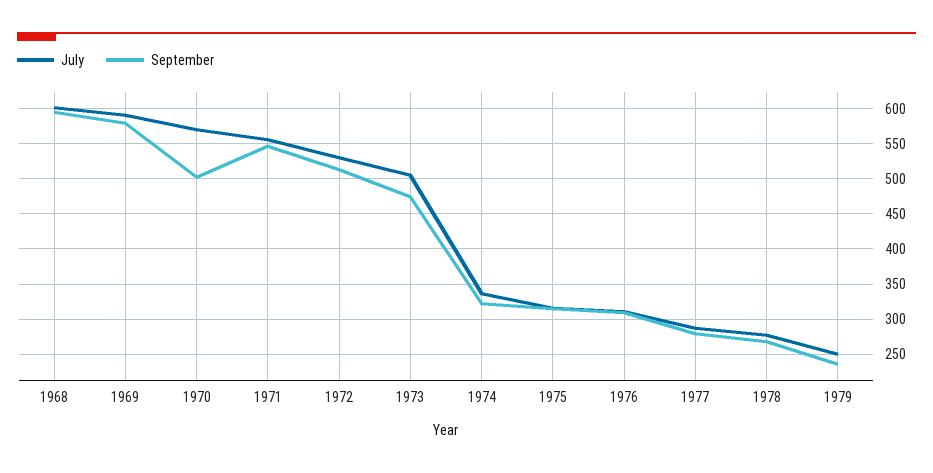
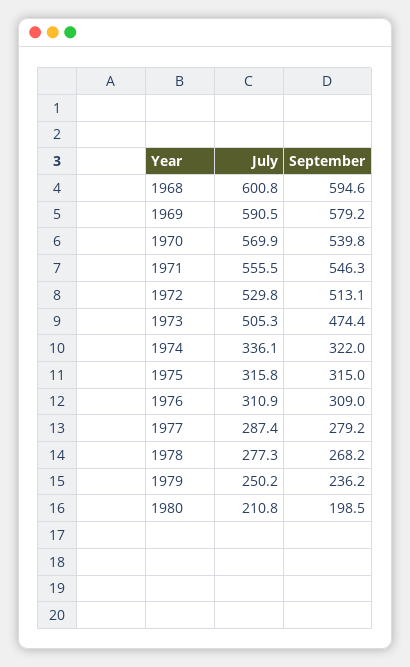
September, 1970: 500 -> 539.8
July, 1980: none -> 210.8
September, 1980: none -> 198.5

